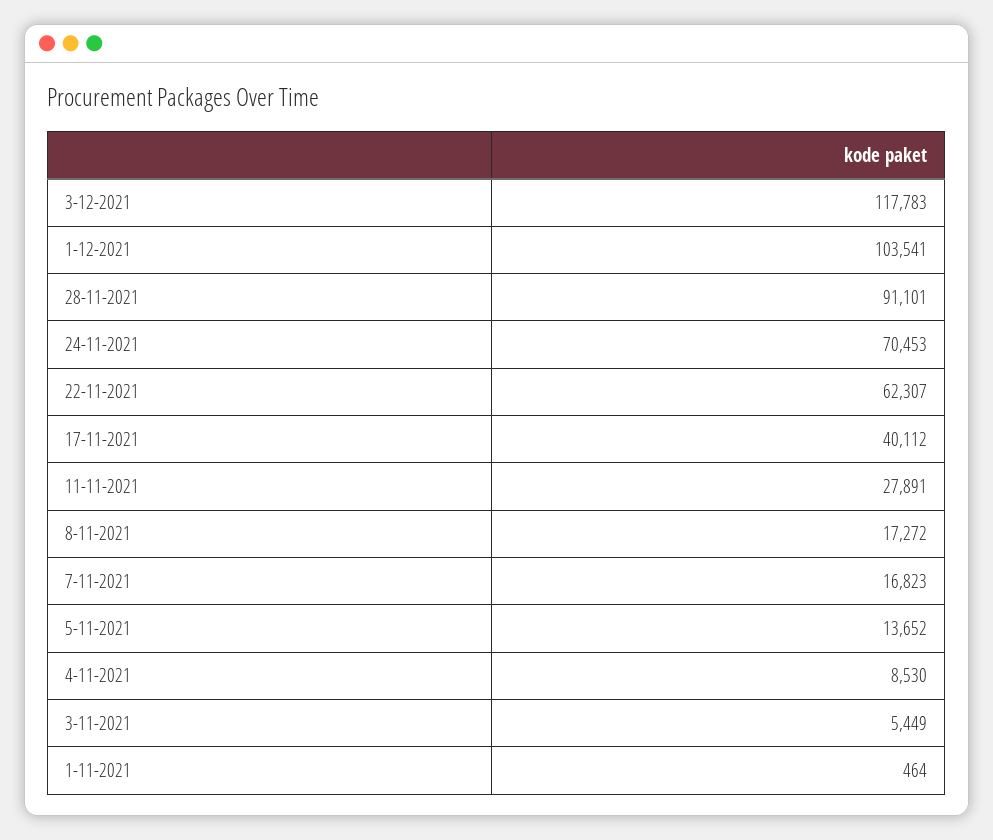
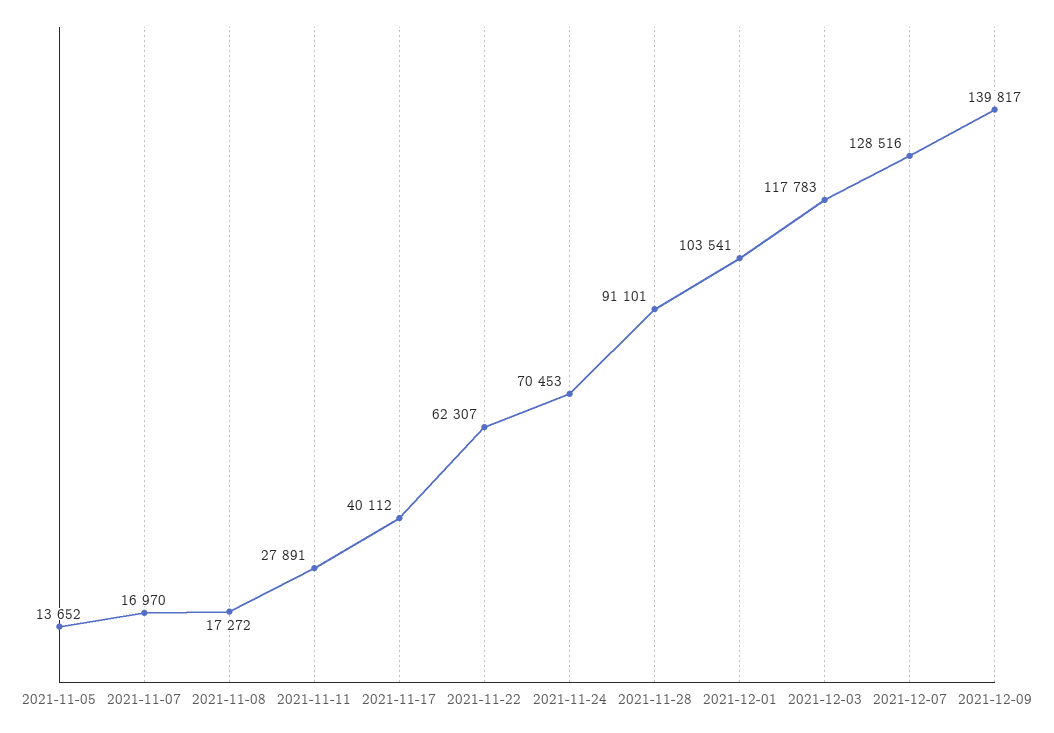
7-11-2021: 16823 -> 16970
4-11-2021: 8530 -> none
3-11-2021: 5449 -> none
1-11-2021: 464 -> none
2021-12-07: none -> 128516
2021-12-09: none -> 139817

